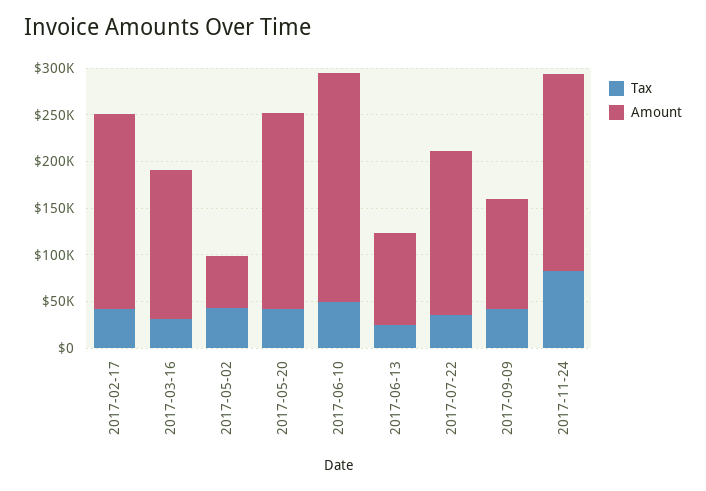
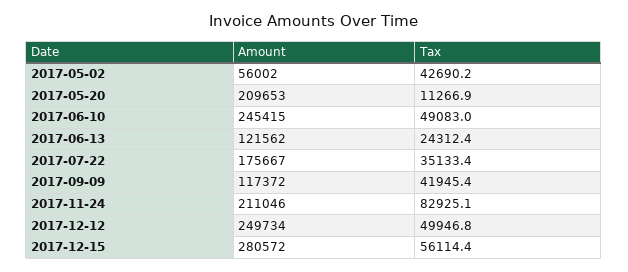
Tax, 2017-02-17: 40000 -> none
Amount, 2017-02-17: 210000 -> none
Tax, 2017-03-16: 30000 -> none
Amount, 2017-03-16: 160000 -> none
Tax, 2017-05-20: 40000 -> 11266.9
Amount, 2017-06-13: 100000 -> 121562
Amount, 2017-12-12: none -> 249734
Tax, 2017-12-12: none -> 49946.8
Amount, 2017-12-15: none -> 280572
Tax, 2017-12-15: none -> 56114.4

